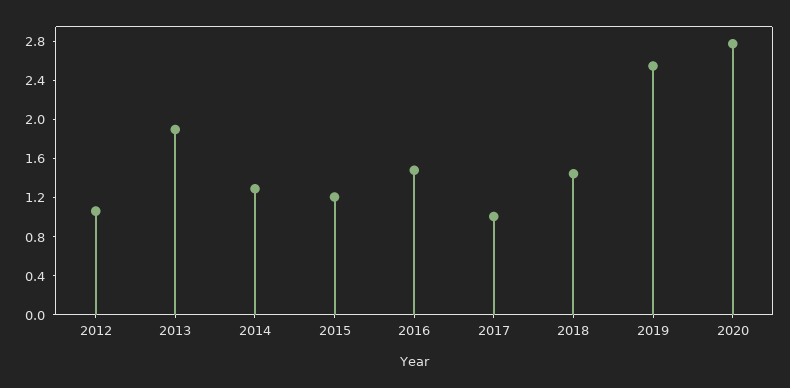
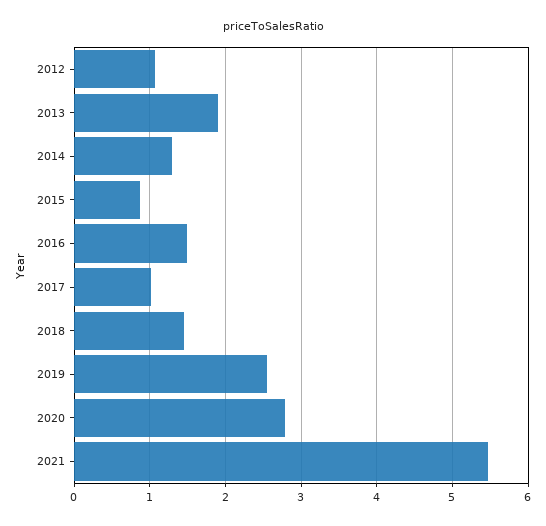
2015: 1.2 -> 0.9
2021: none -> 5.5

